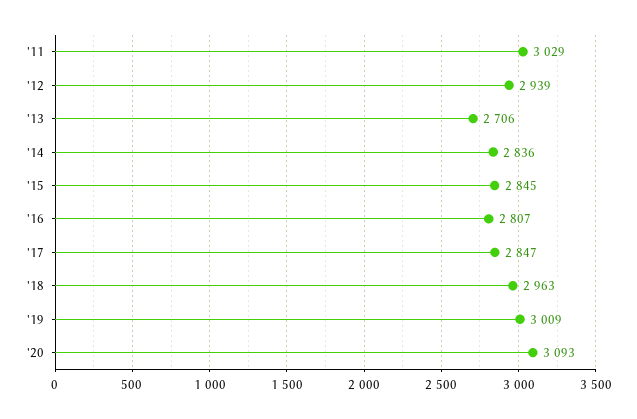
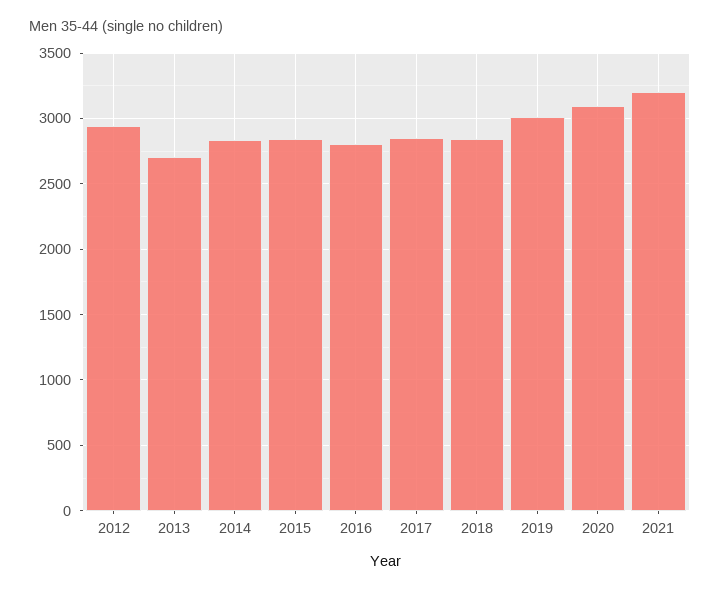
'11: 3029 -> none
'18: 2963 -> 2850
2021: none -> 3200

